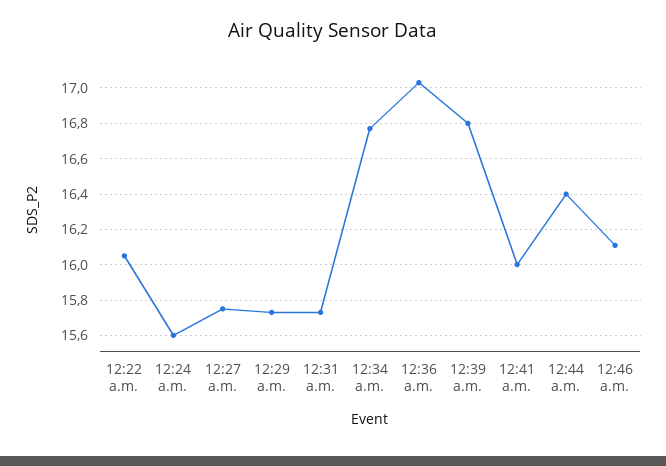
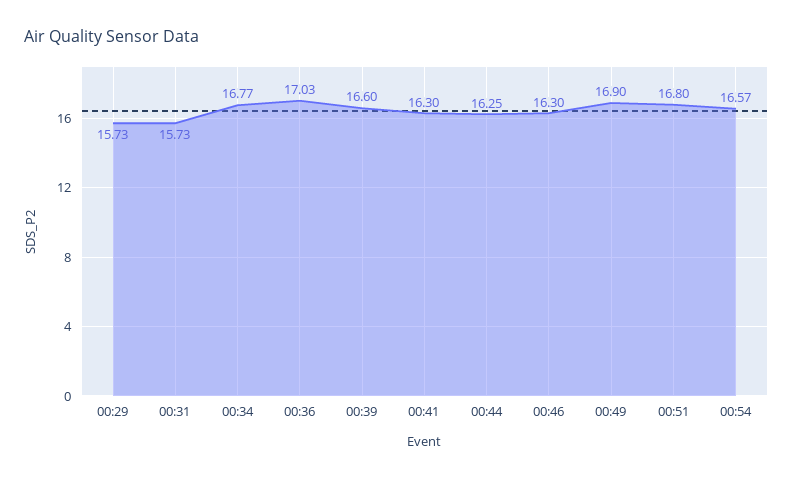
12:22 a.m.: 16.05 -> none
12:24 a.m.: 15.6 -> none
12:27 a.m.: 15.75 -> none
12:39 a.m.: 16.8 -> 16.6
12:41 a.m.: 16 -> 16.3
12:44 a.m.: 16.4 -> 16.25
12:46 a.m.: 16.1 -> 16.3
00:49: none -> 16.9
00:51: none -> 16.8
00:54: none -> 16.57

